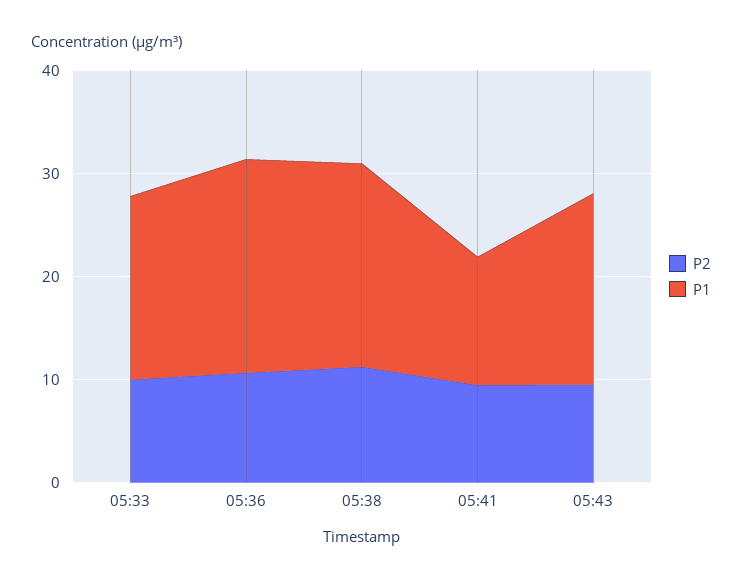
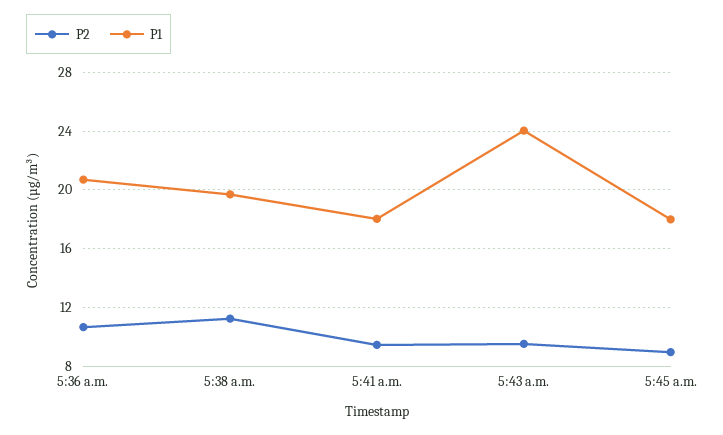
P2, 05:33: 10 -> none
P1, 05:33: 18 -> none
P1, 05:41: 12 -> 18
P1, 05:43: 18 -> 24
P2, 5:45 a.m.: none -> 9
P1, 5:45 a.m.: none -> 18

